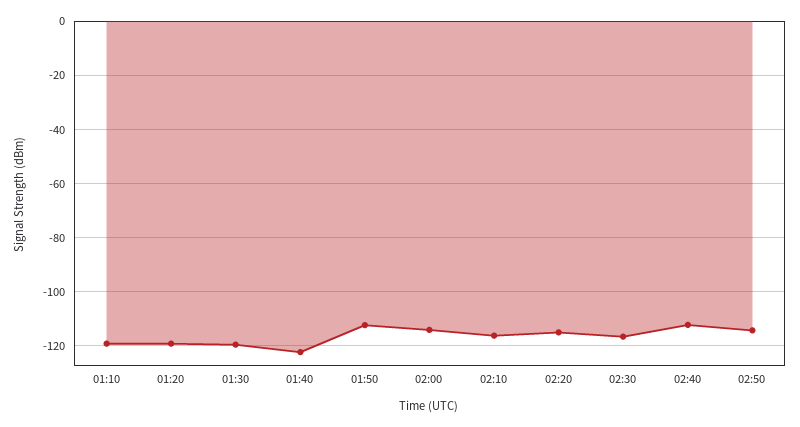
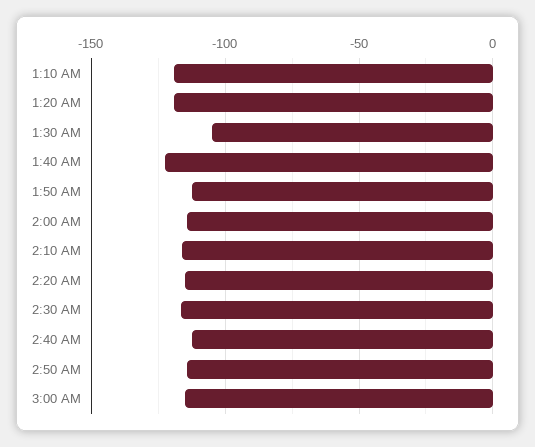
01:30: -120 -> -105
3:00 AM: none -> -115

